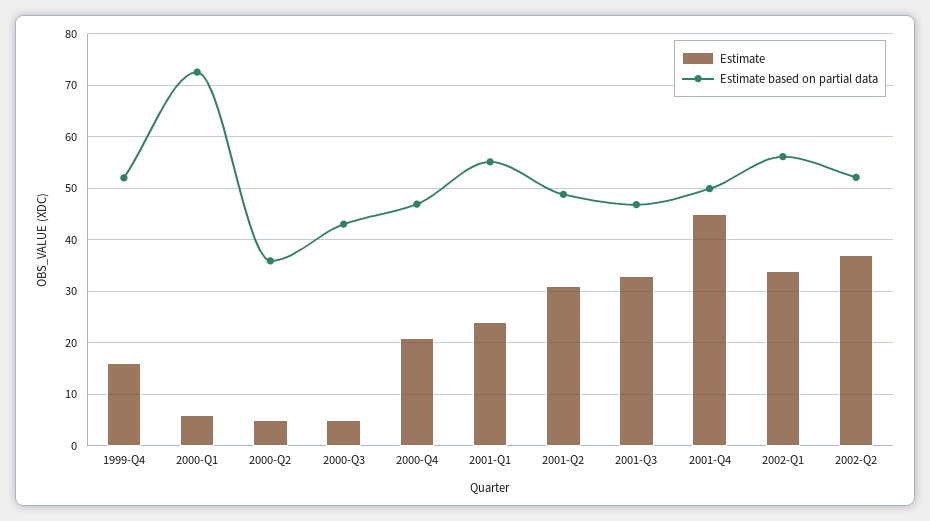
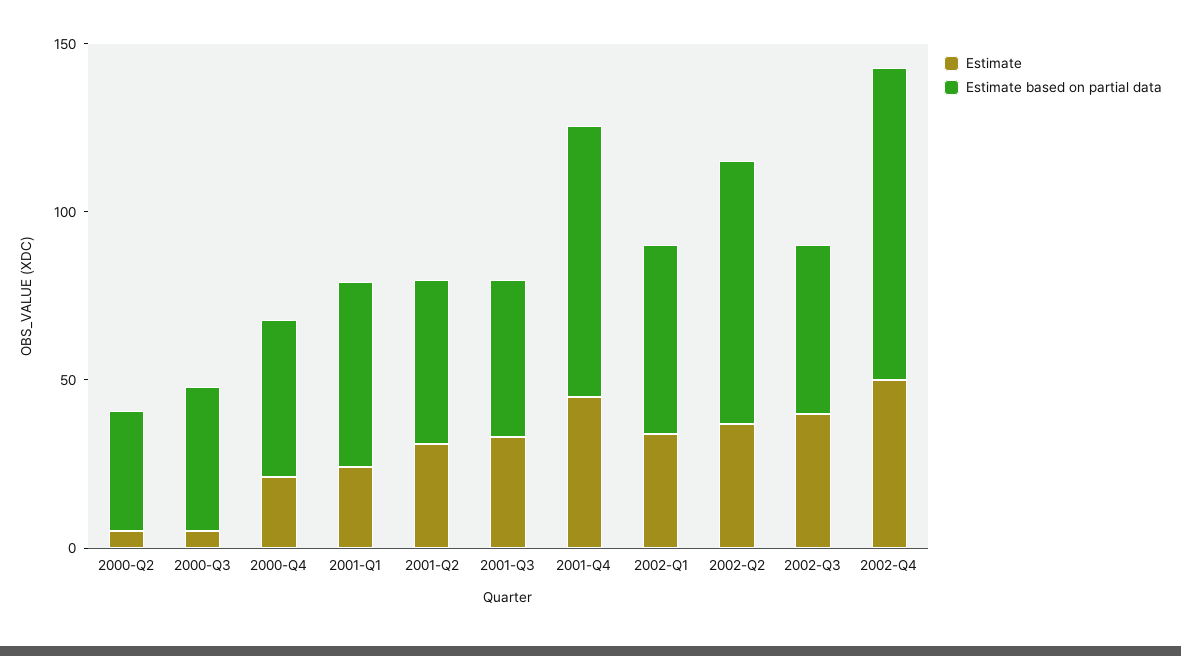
Estimate, 1999-Q4: 16 -> none
Estimate based on partial data, 1999-Q4: 52 -> none
Estimate, 2000-Q1: 6 -> none
Estimate based on partial data, 2000-Q1: 72 -> none
Estimate based on partial data, 2001-Q4: 50 -> 80
Estimate based on partial data, 2002-Q2: 52 -> 80
Estimate, 2002-Q3: none -> 40
Estimate based on partial data, 2002-Q3: none -> 50
Estimate, 2002-Q4: none -> 50
Estimate based on partial data, 2002-Q4: none -> 90

